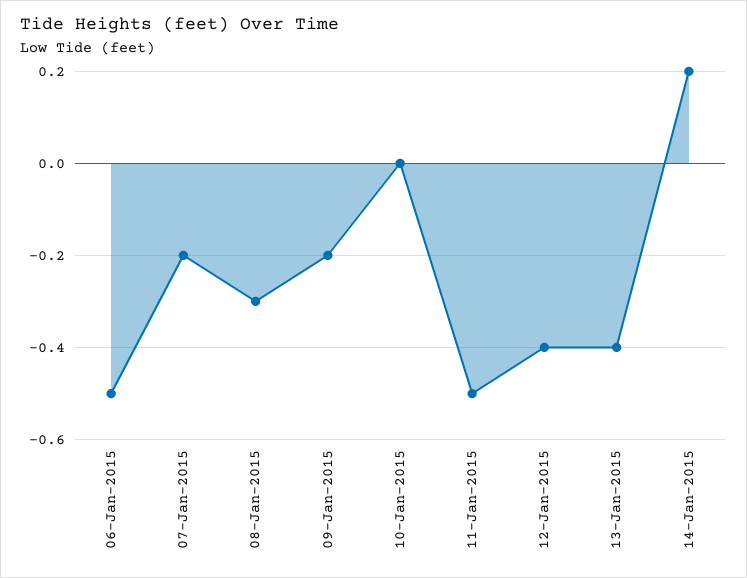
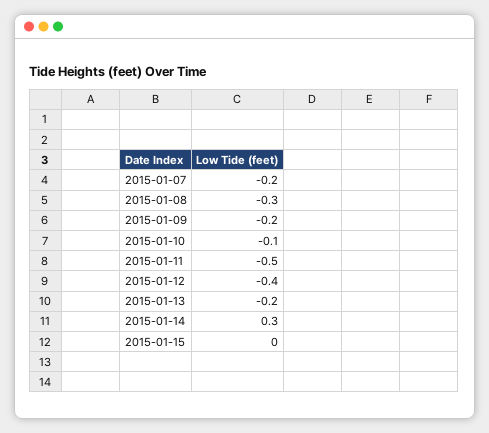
06-Jan-2015: -0.5 -> none
10-Jan-2015: 0 -> -0.1
13-Jan-2015: -0.4 -> -0.2
14-Jan-2015: 0.2 -> 0.3
2015-01-15: none -> 0

